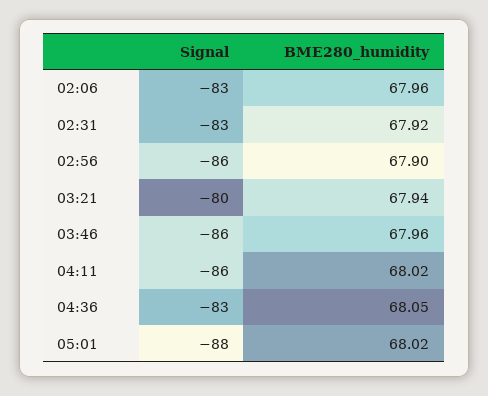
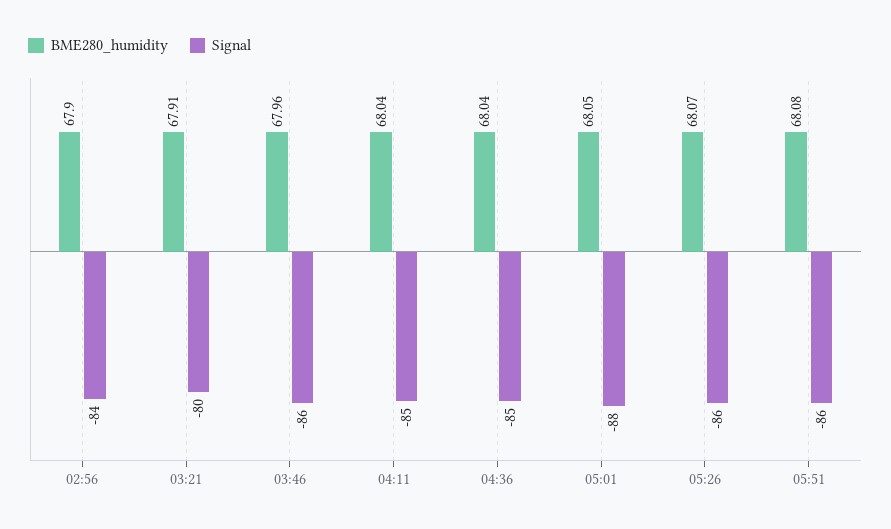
Signal, 02:06: -83 -> none
BME280_humidity, 02:06: 67.96 -> none
Signal, 02:31: -83 -> none
BME280_humidity, 02:31: 67.92 -> none
Signal, 02:56: -86 -> -84
BME280_humidity, 03:21: 67.94 -> 67.91
Signal, 04:11: -86 -> -85
BME280_humidity, 04:11: 68.02 -> 68.04
Signal, 04:36: -83 -> -85
BME280_humidity, 04:36: 68.05 -> 68.04
BME280_humidity, 05:01: 68.02 -> 68.05
BME280_humidity, 05:26: none -> 68.07
Signal, 05:26: none -> -86
BME280_humidity, 05:51: none -> 68.08
Signal, 05:51: none -> -86

